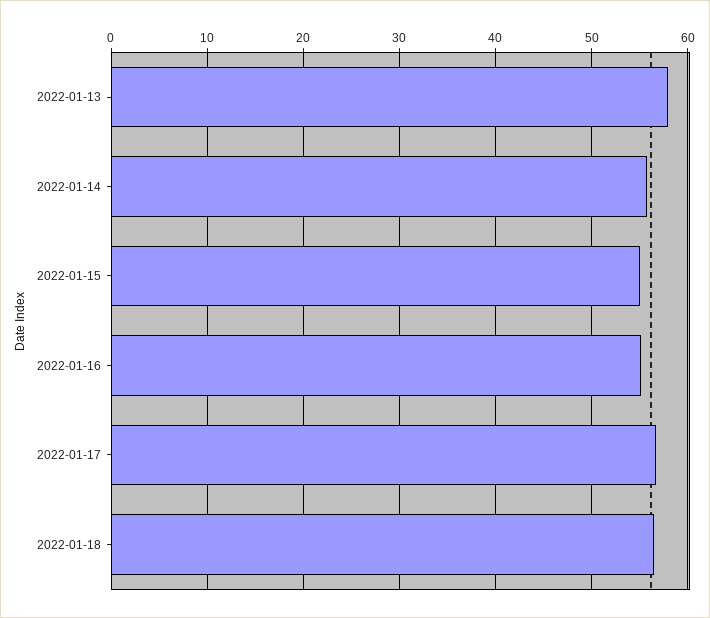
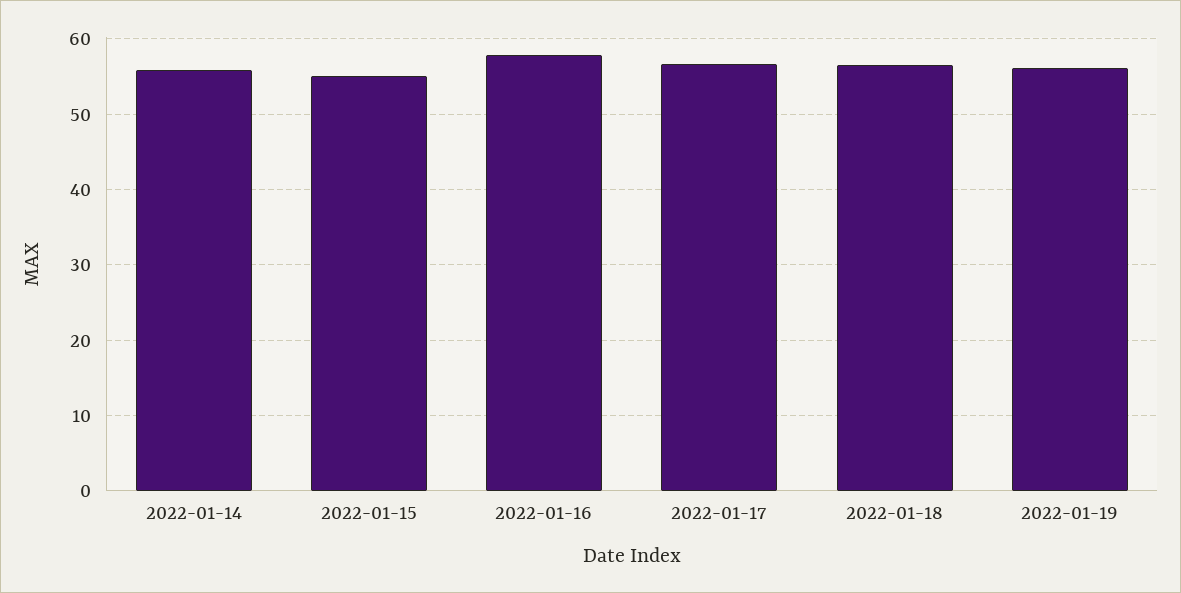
2022-01-13: 58 -> none
2022-01-16: 55 -> 58
2022-01-19: none -> 56

